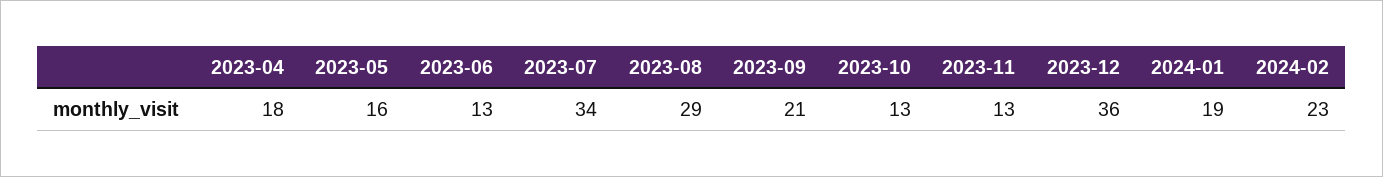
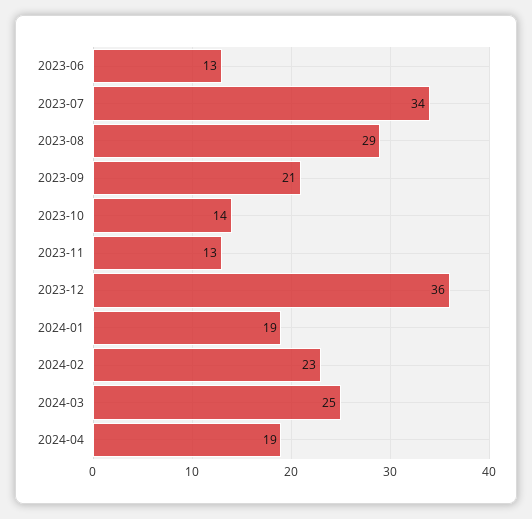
2023-04: 18 -> none
2023-05: 16 -> none
2023-10: 13 -> 14
2024-03: none -> 25
2024-04: none -> 19

